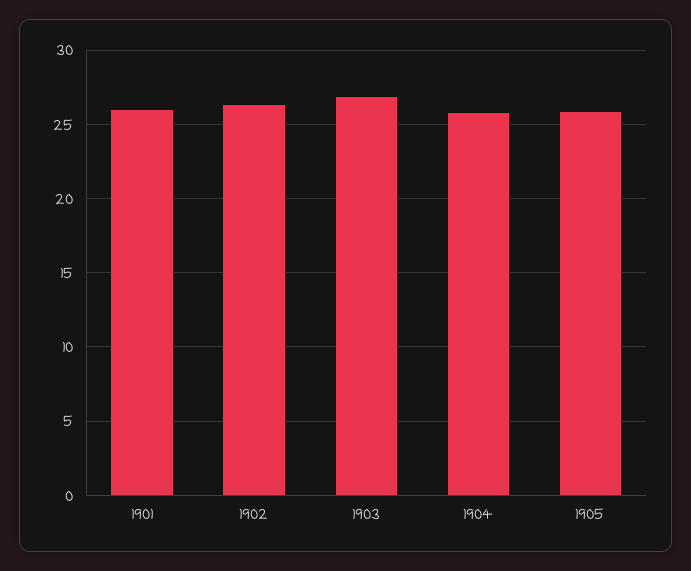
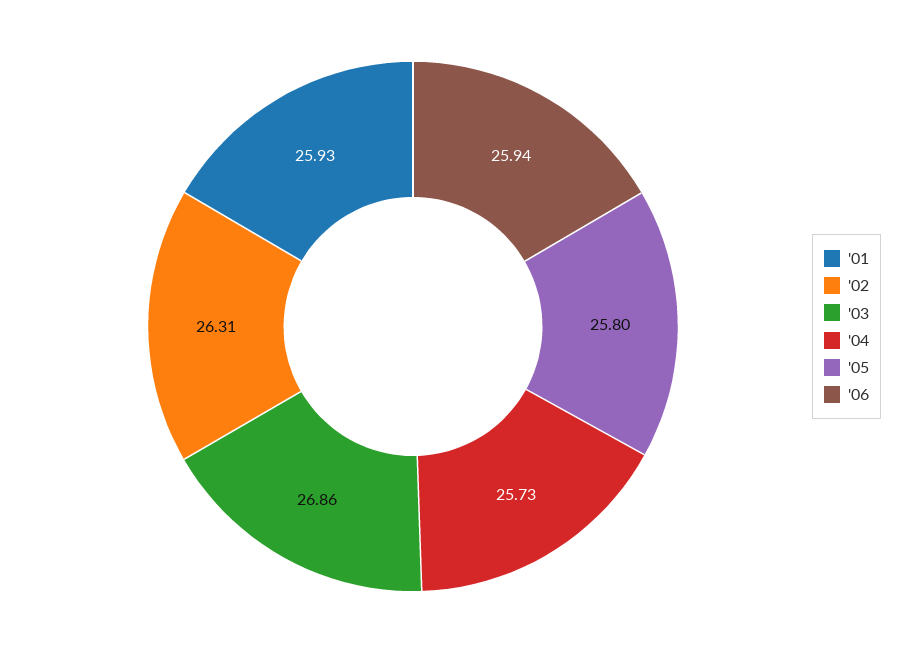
'06: none -> 25.94

